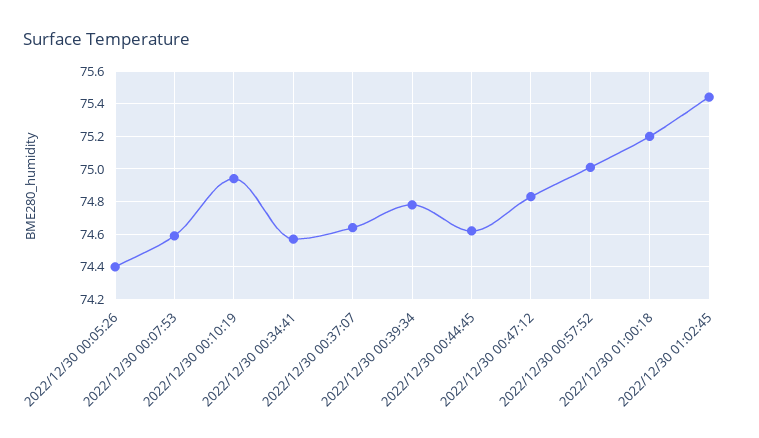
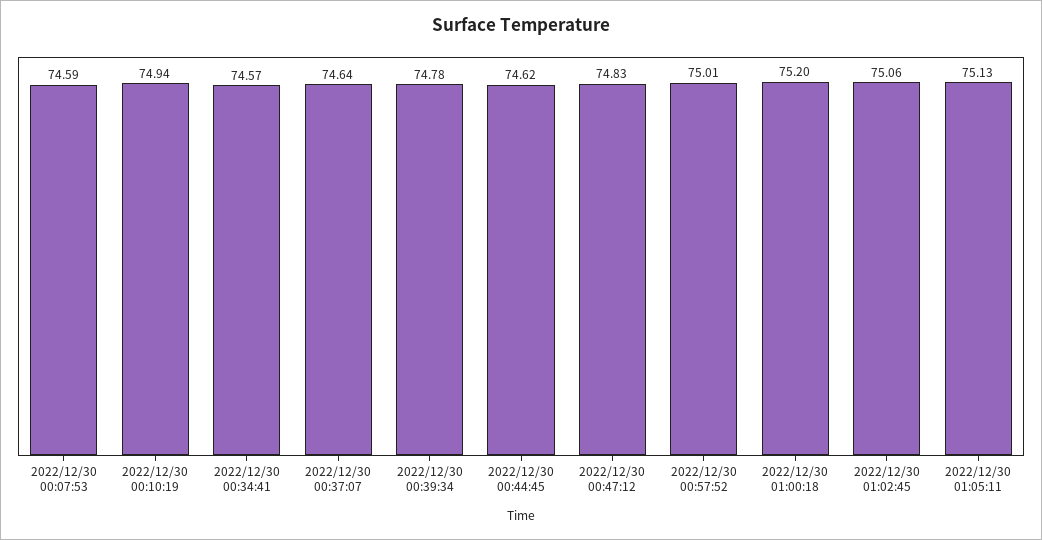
2022/12/30 00:05:26: 74.4 -> none
2022/12/30 01:02:45: 75.45 -> 75.06
2022/12/30 01:05:11: none -> 75.13

